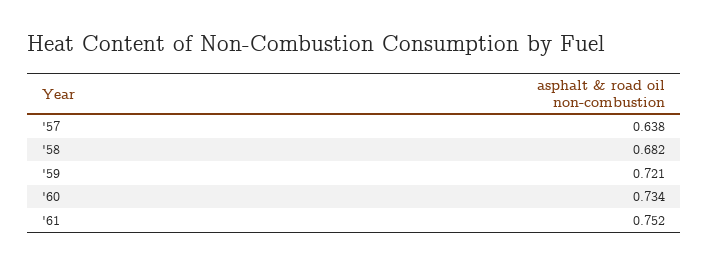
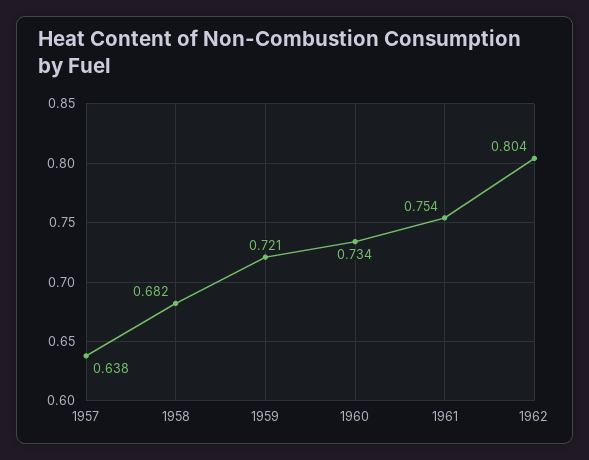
'61: 0.752 -> 0.754
1962: none -> 0.804

